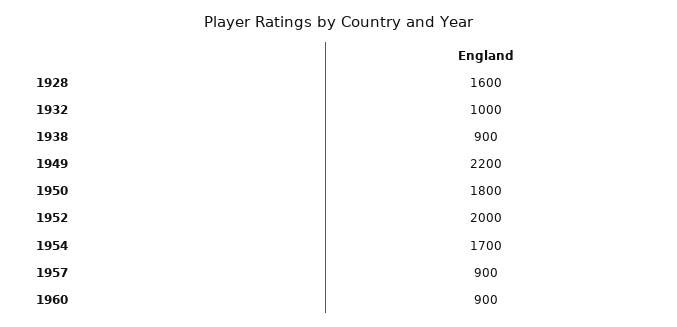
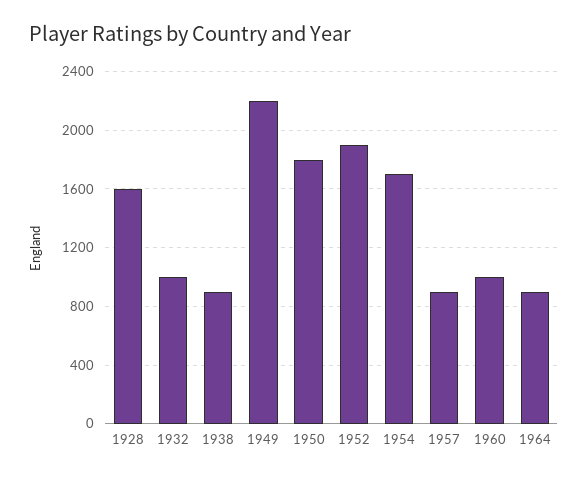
1952: 2000 -> 1900
1960: 900 -> 1000
1964: none -> 900

